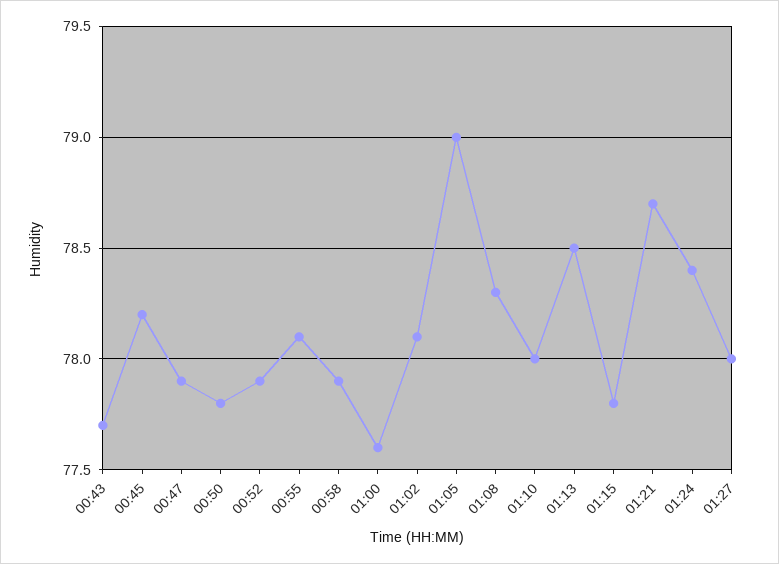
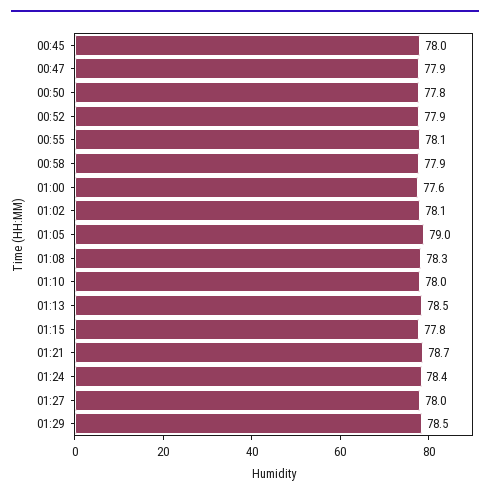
00:43: 77.7 -> none
00:45: 78.2 -> 78
01:29: none -> 78.5

